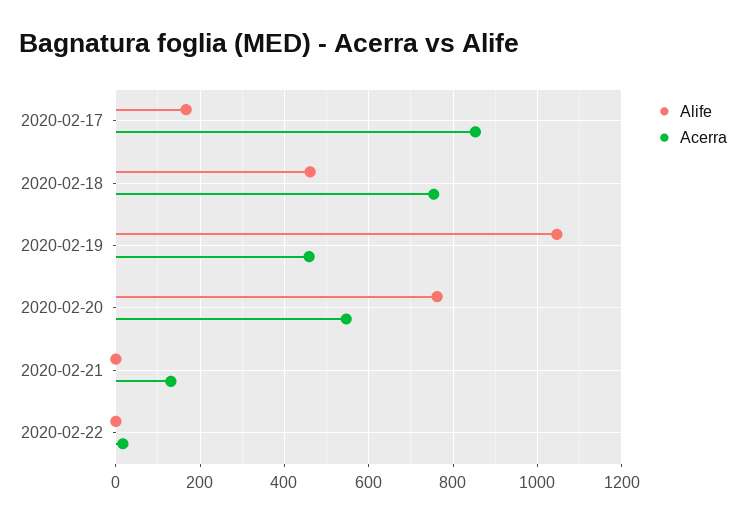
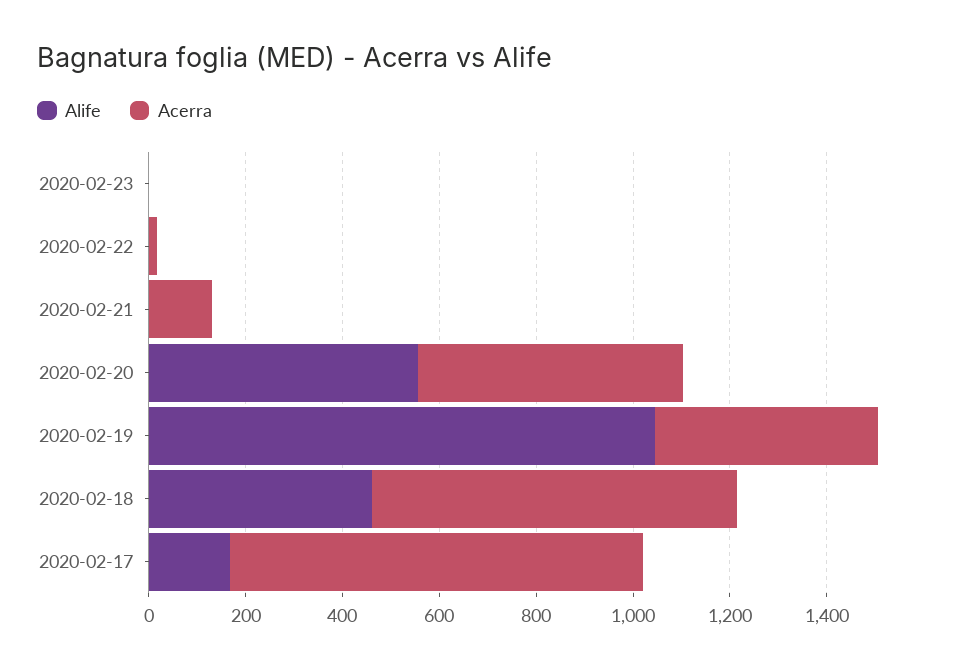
Alife, 2020-02-20: 760 -> 550
Alife, 2020-02-23: none -> 0
Acerra, 2020-02-23: none -> 0

